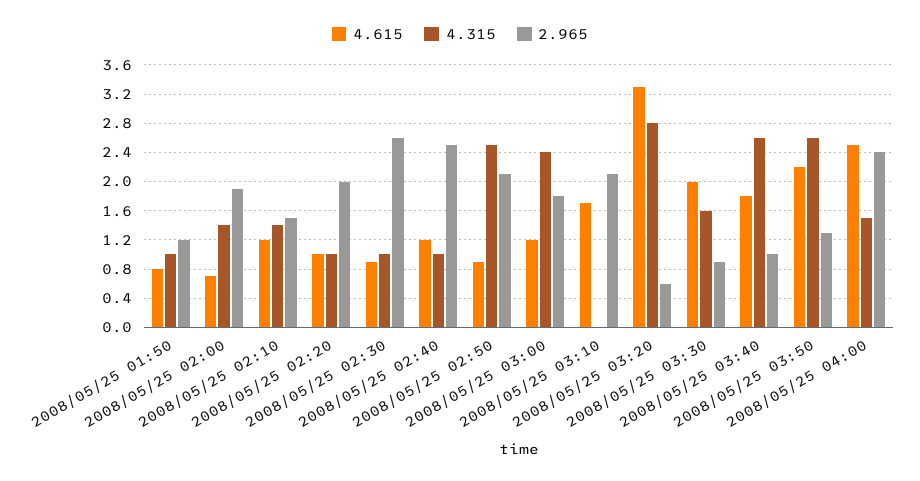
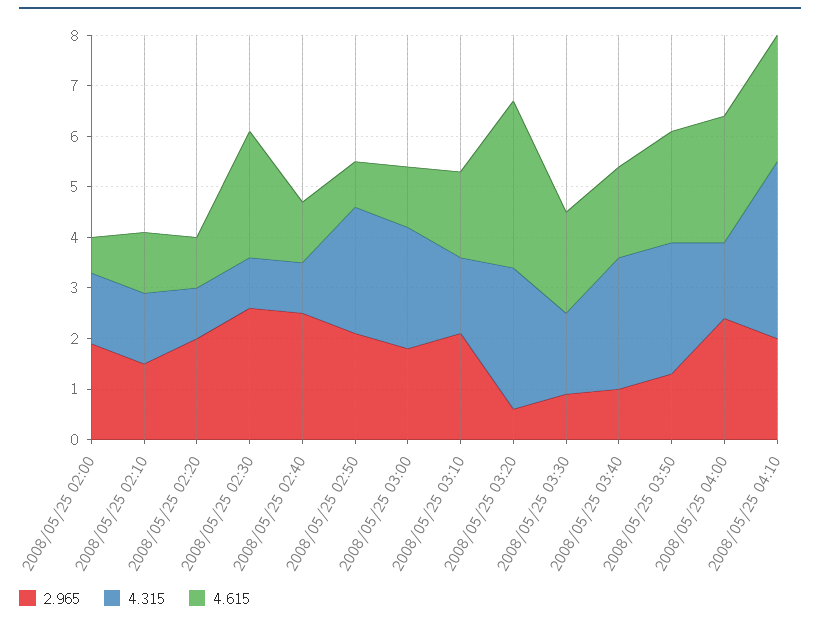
4.615, 2008/05/25 01:50: 0.8 -> none
4.315, 2008/05/25 01:50: 1 -> none
2.965, 2008/05/25 01:50: 1.2 -> none
4.615, 2008/05/25 02:30: 0.9 -> 2.5
4.315, 2008/05/25 03:10: 0 -> 1.5
2.965, 2008/05/25 04:10: none -> 2
4.315, 2008/05/25 04:10: none -> 3.5
4.615, 2008/05/25 04:10: none -> 2.5

